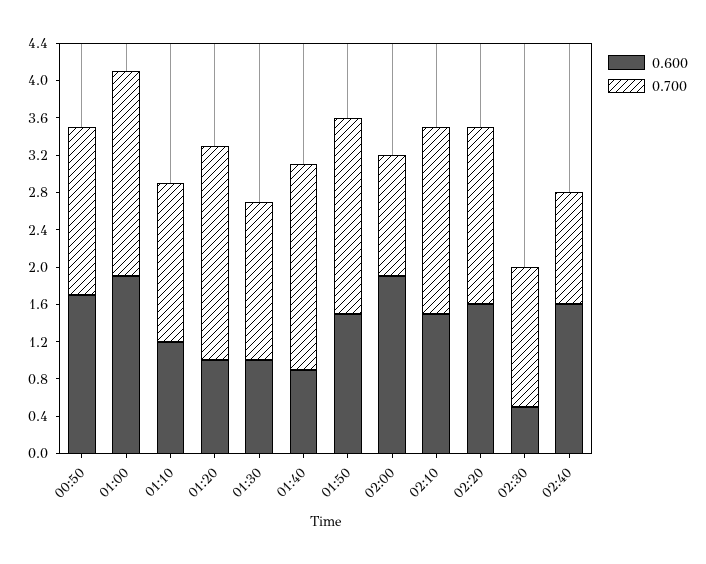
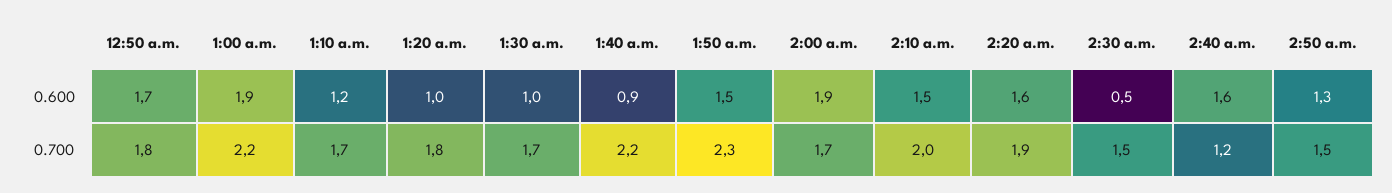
0.700, 01:20: 2.3 -> 1.8
0.700, 01:50: 2.1 -> 2.3
0.700, 02:00: 1.3 -> 1.7
0.600, 2:50 a.m.: none -> 1.3
0.700, 2:50 a.m.: none -> 1.5

